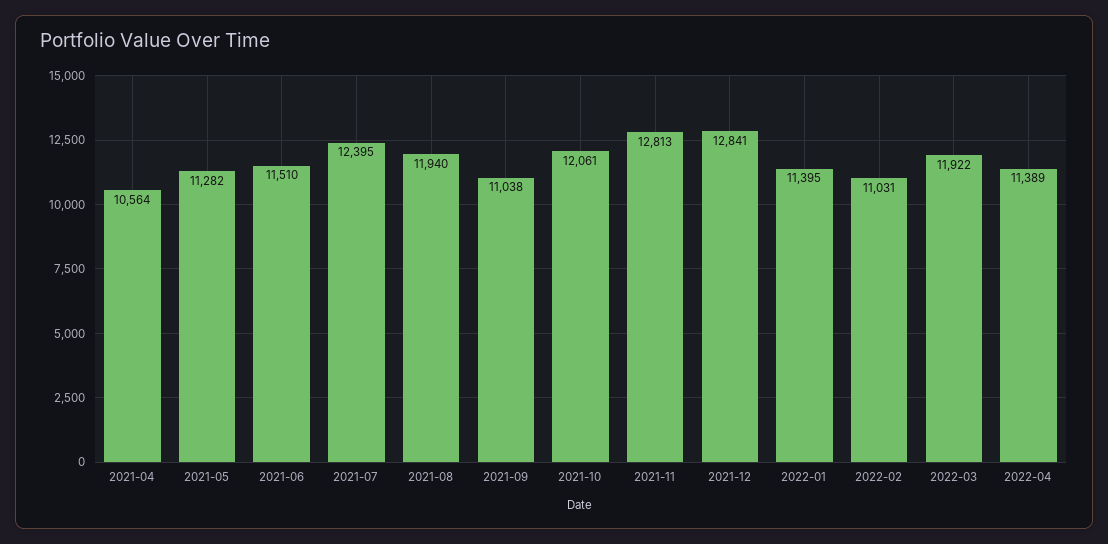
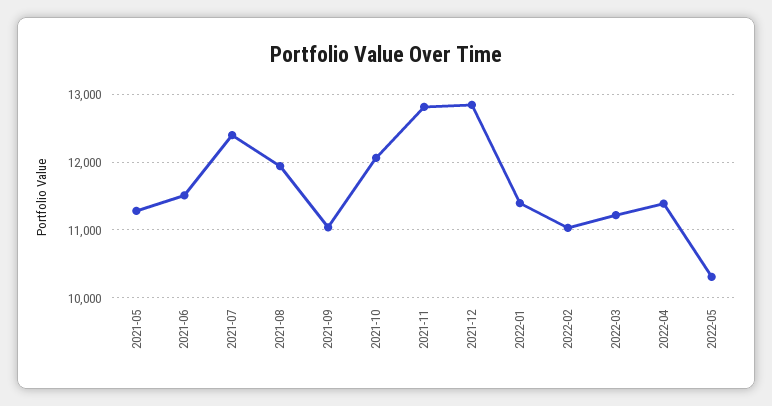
2021-04: 10564 -> none
2022-03: 11922 -> 11200
2022-05: none -> 10300

